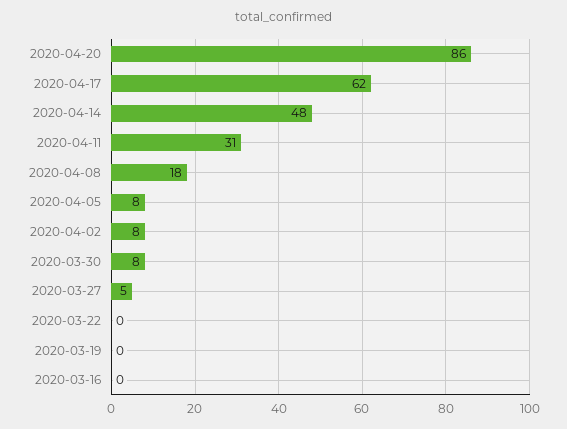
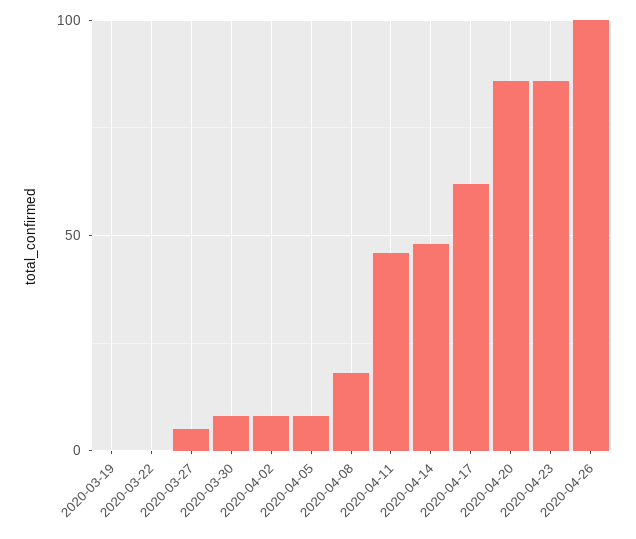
2020-04-11: 31 -> 45
2020-03-16: 0 -> none
2020-04-23: none -> 85
2020-04-26: none -> 100

